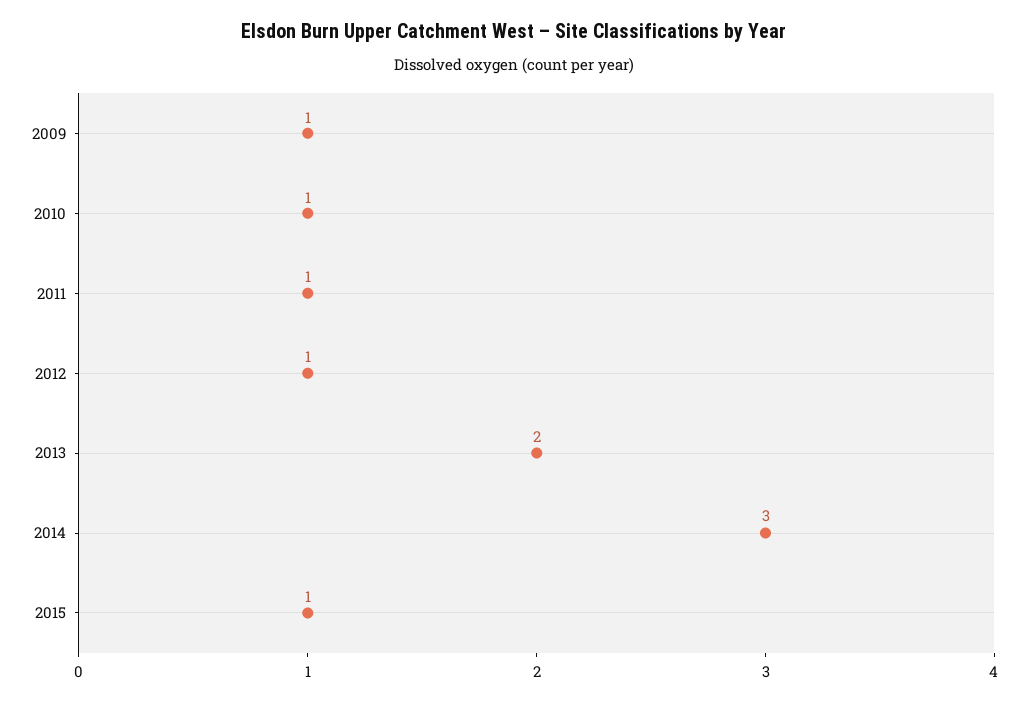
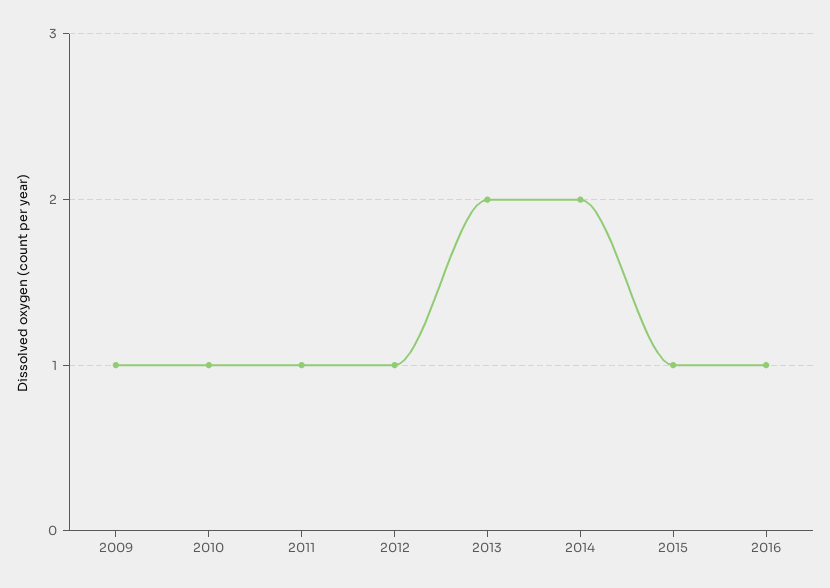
2014: 3 -> 2
2016: none -> 1

